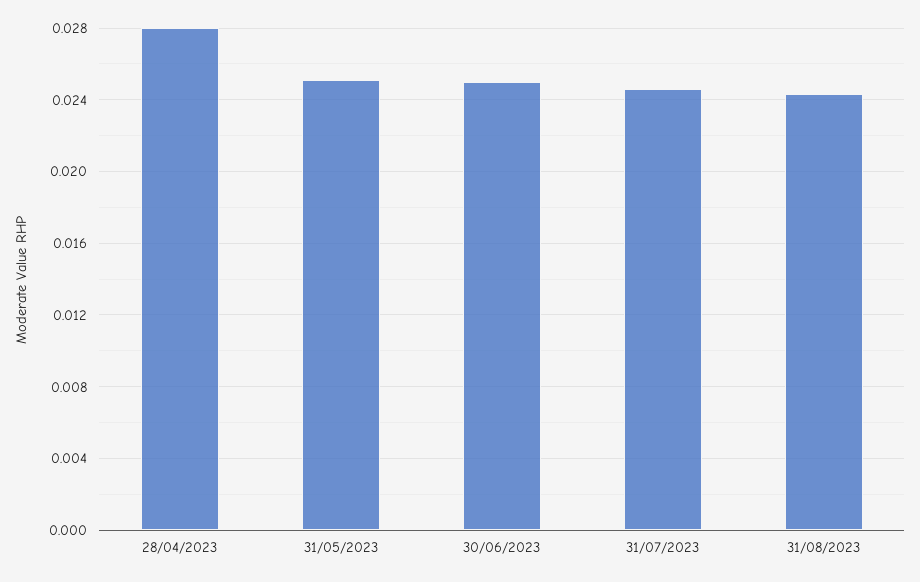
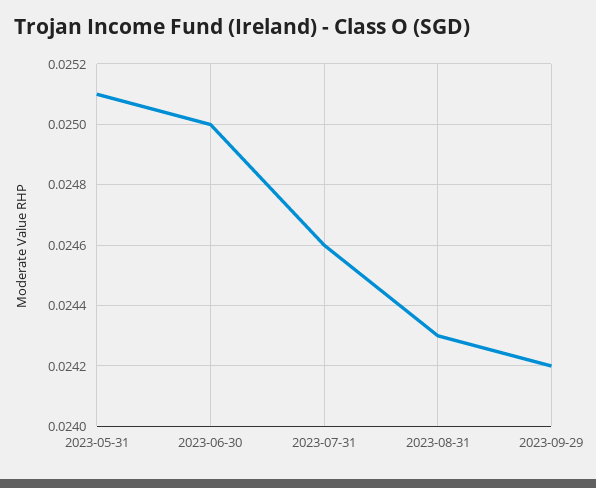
28/04/2023: 0.028 -> none
2023-09-29: none -> 0.0242

